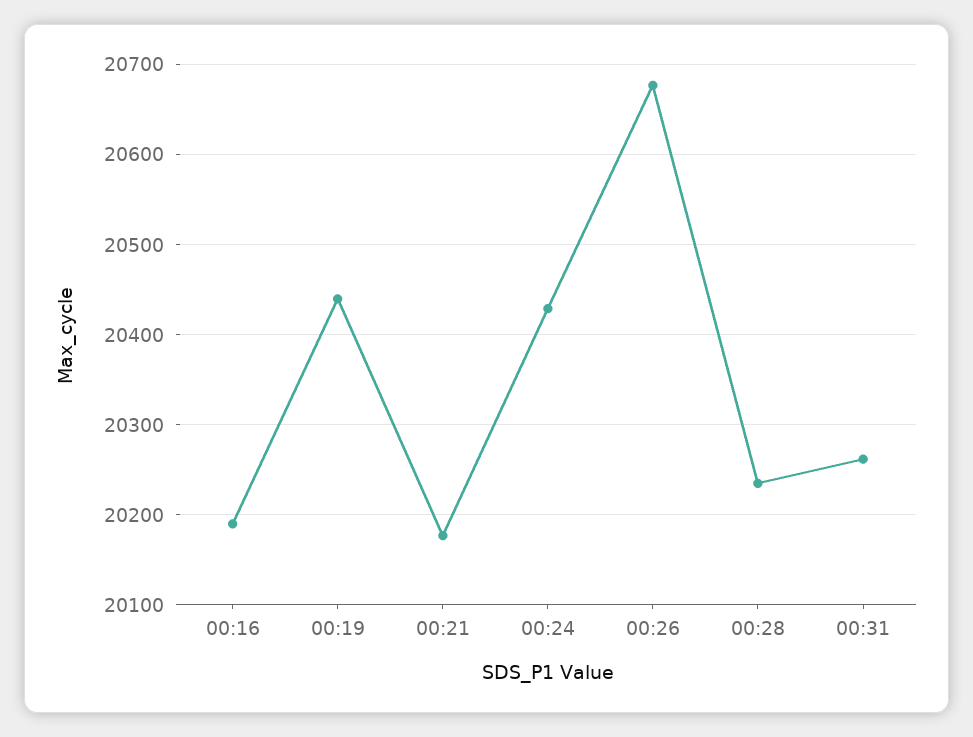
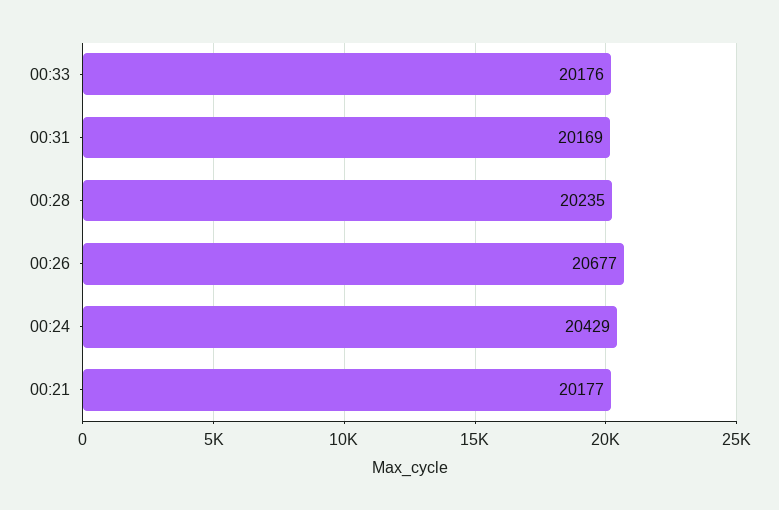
00:16: 20190 -> none
00:19: 20440 -> none
00:31: 20260 -> 20169
00:33: none -> 20176

